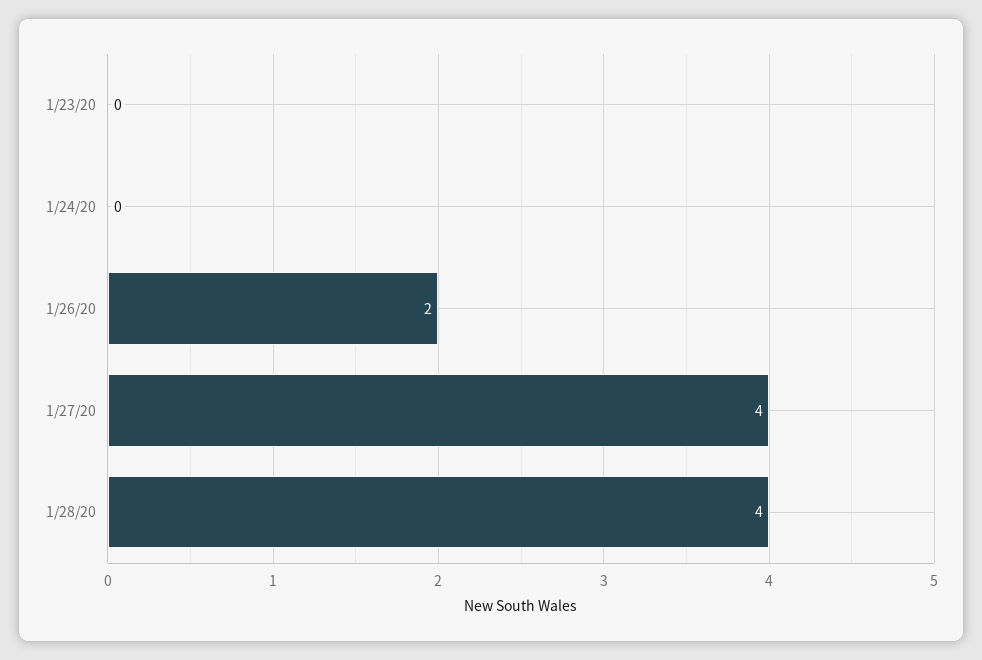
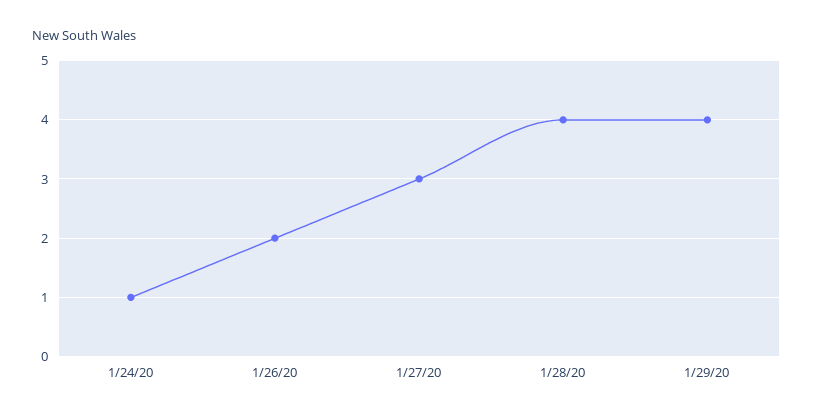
1/23/20: 0 -> none
1/24/20: 0 -> 1
1/27/20: 4 -> 3
1/29/20: none -> 4

